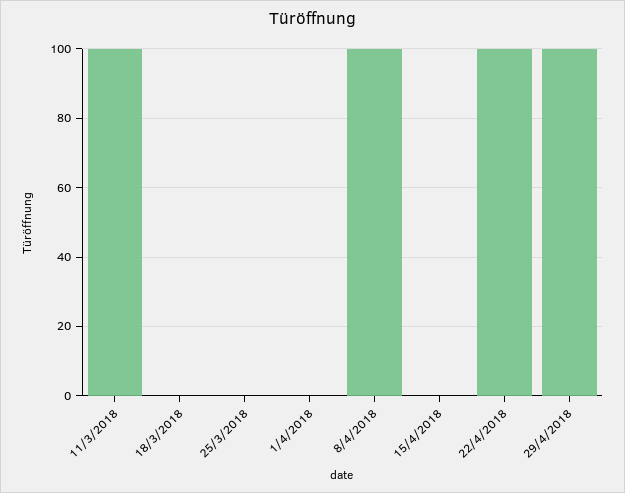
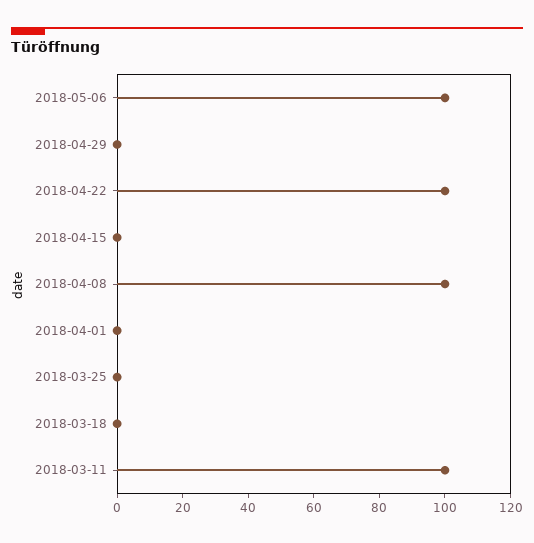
29/4/2018: 100 -> 0
2018-05-06: none -> 100

